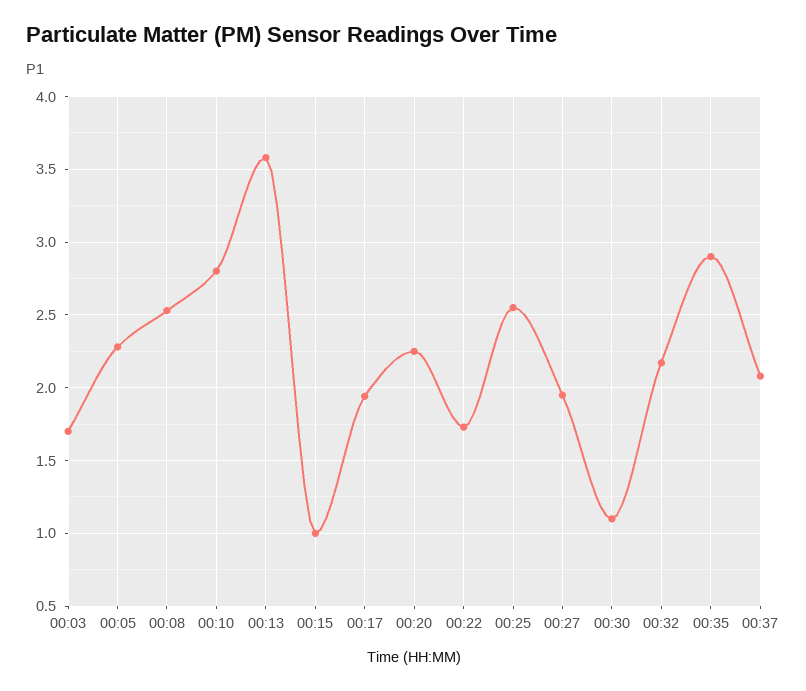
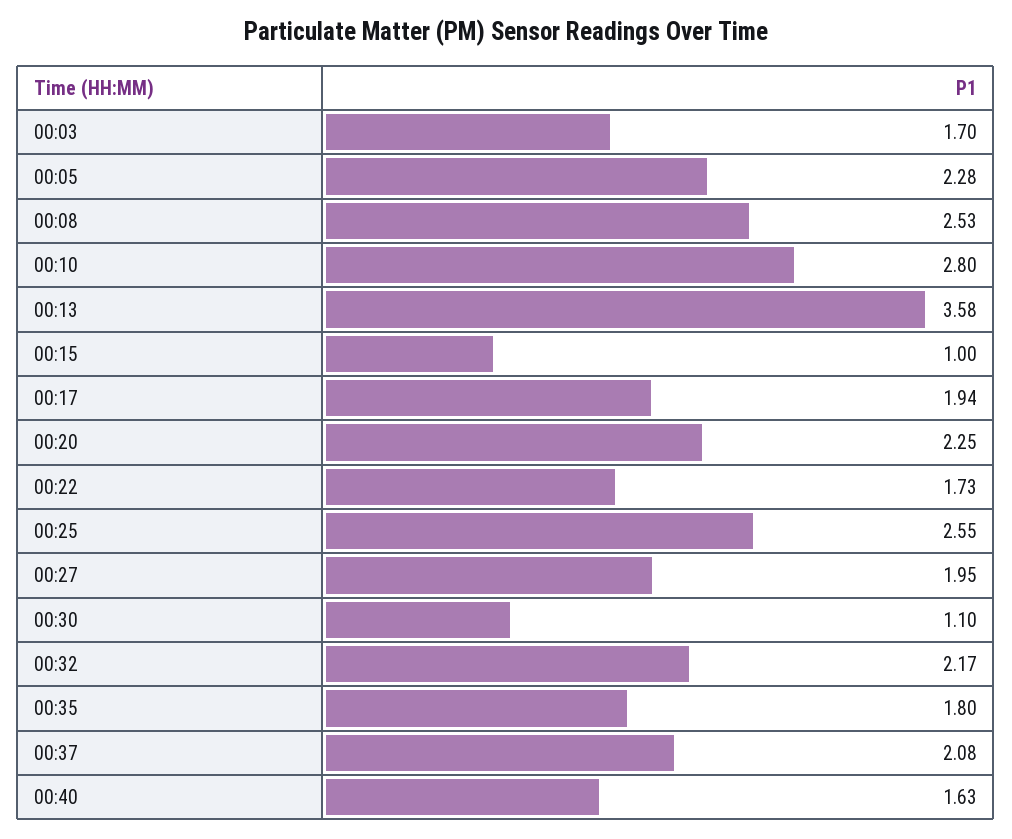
00:35: 2.9 -> 1.8
00:40: none -> 1.63

